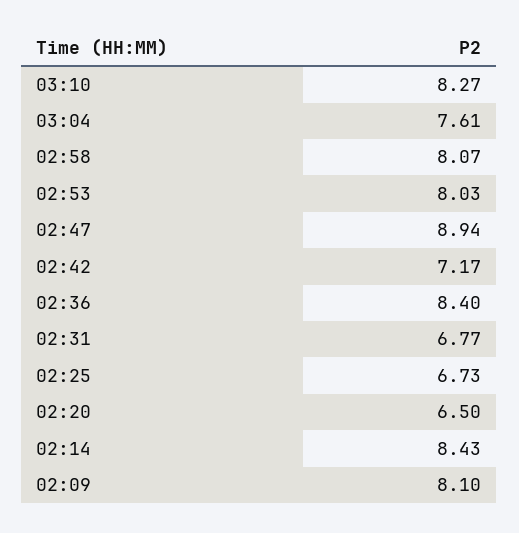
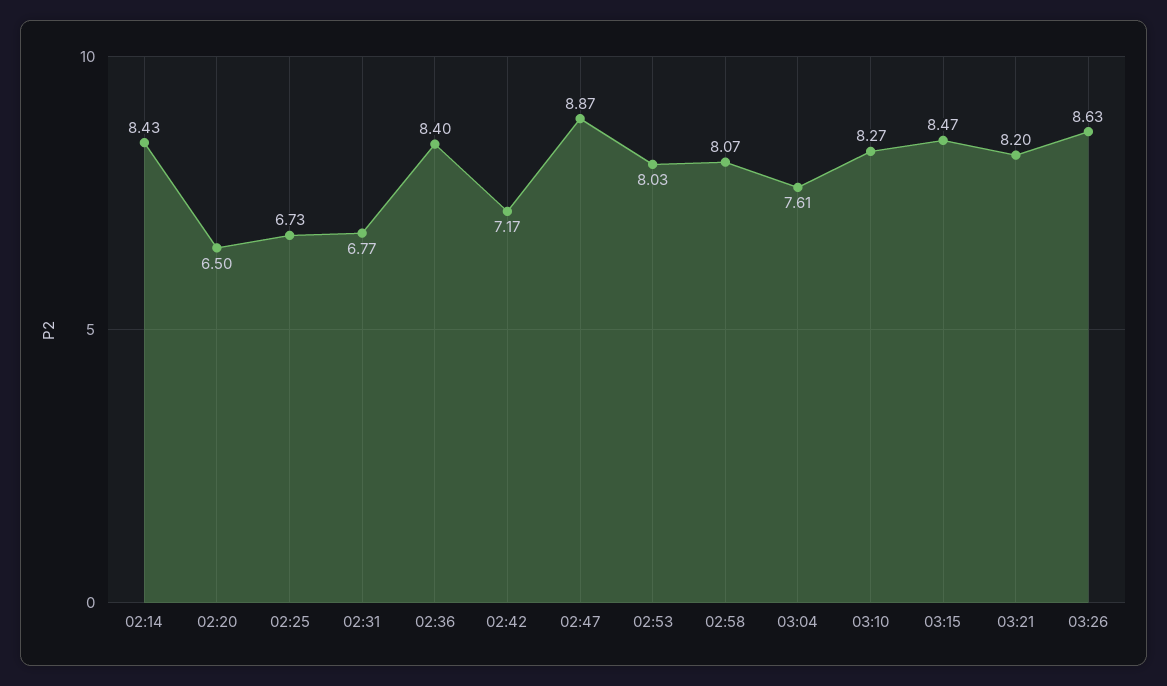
02:47: 8.94 -> 8.87
02:09: 8.1 -> none
03:15: none -> 8.47
03:21: none -> 8.2
03:26: none -> 8.63

